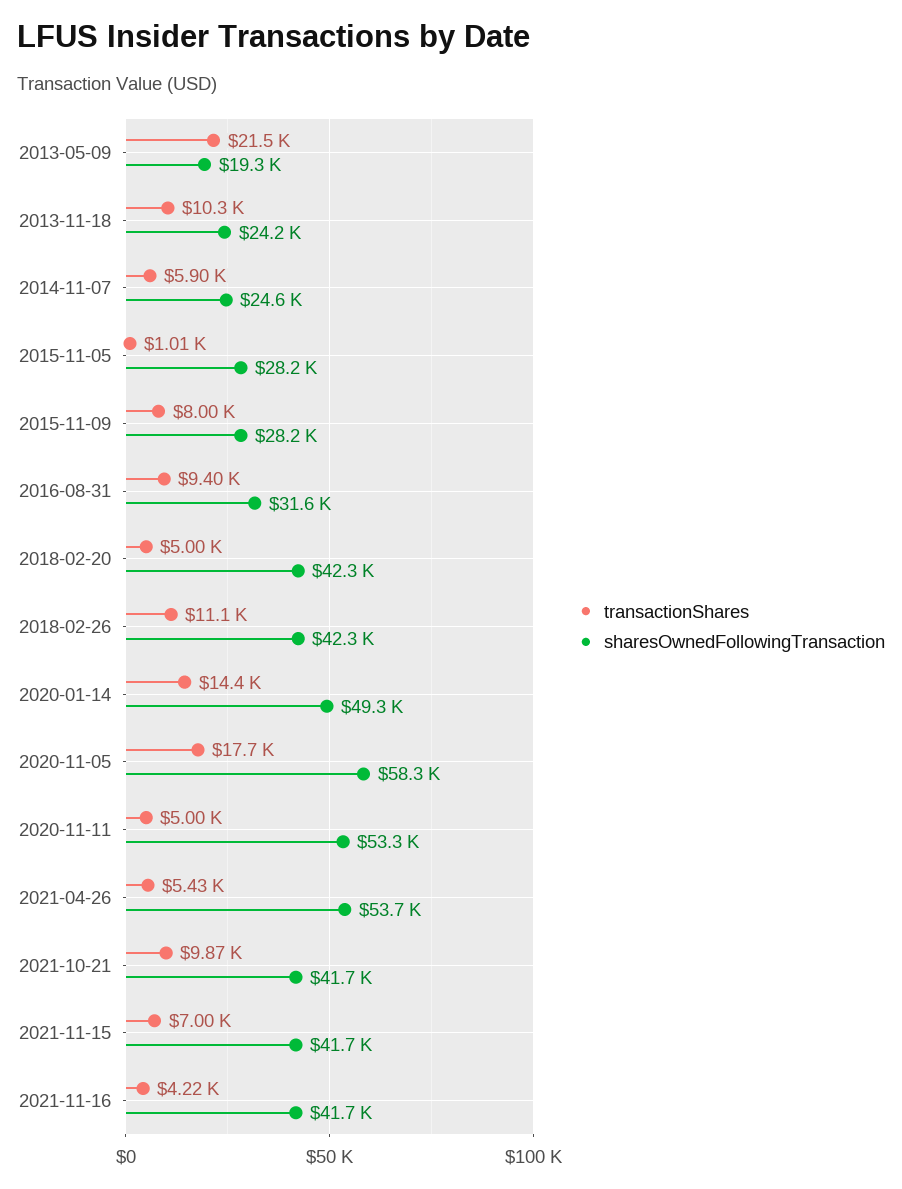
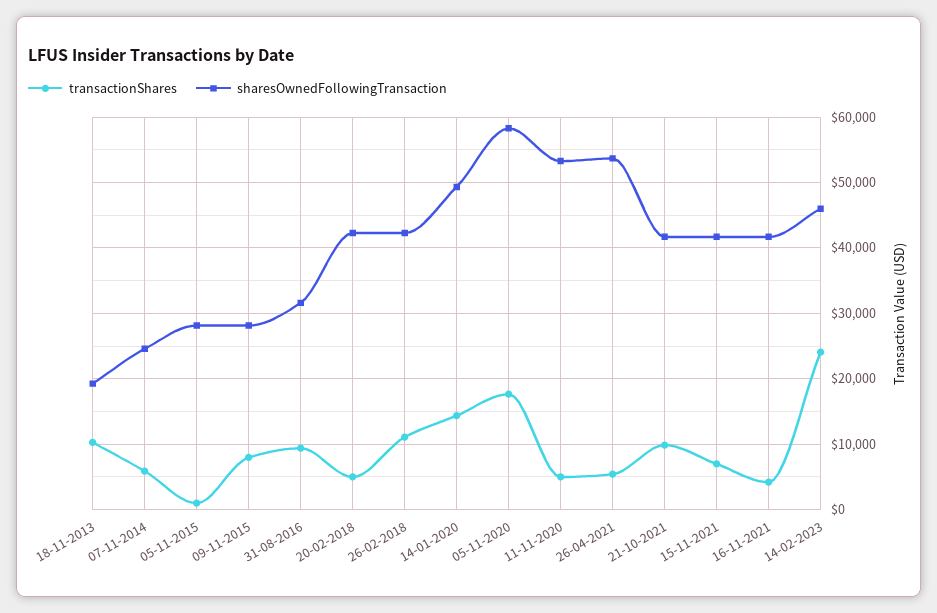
transactionShares, 2013-05-09: 21500 -> none
sharesOwnedFollowingTransaction, 2013-05-09: 19300 -> none
sharesOwnedFollowingTransaction, 2013-11-18: 24200 -> 19000
transactionShares, 14-02-2023: none -> 24000
sharesOwnedFollowingTransaction, 14-02-2023: none -> 46000

